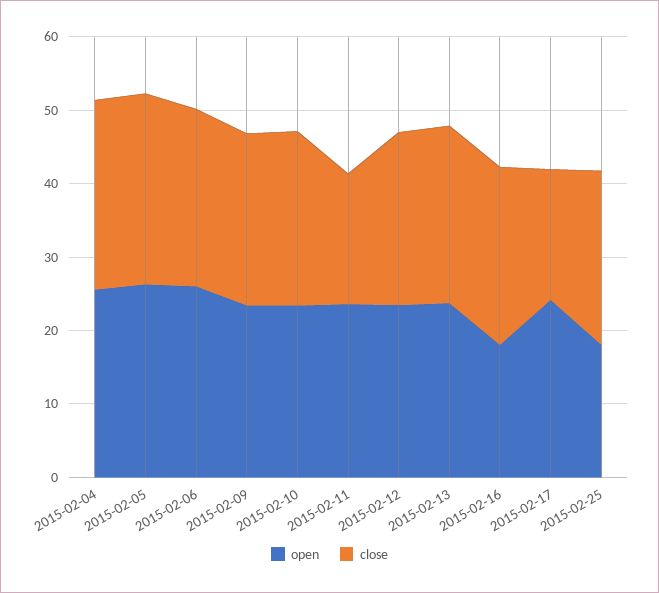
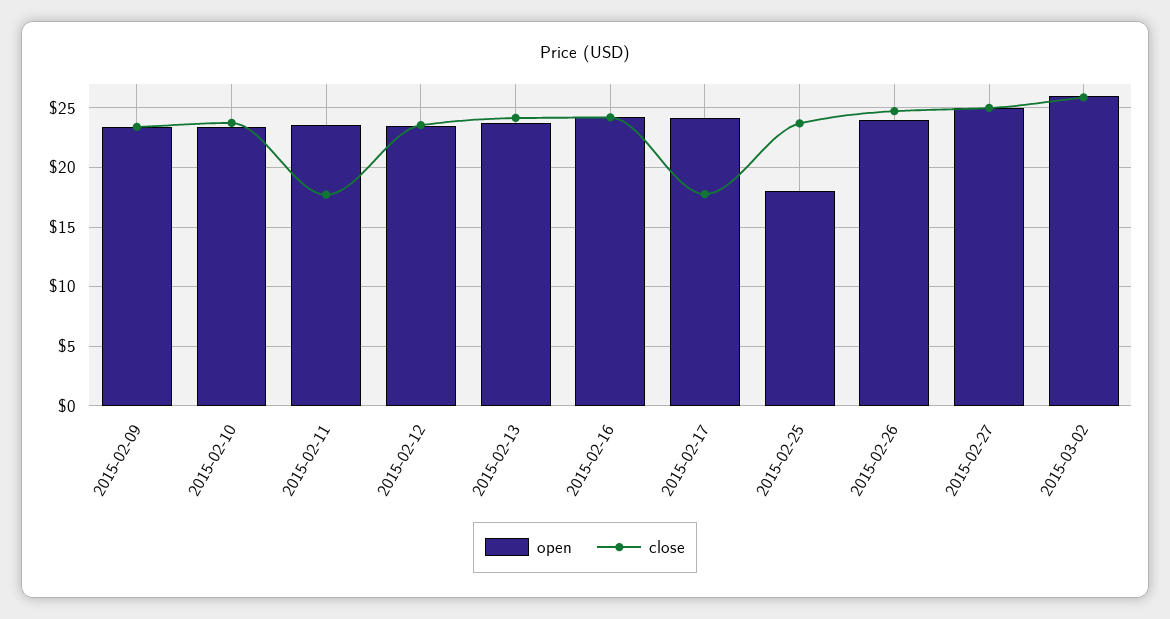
open, 2015-02-04: 26 -> none
close, 2015-02-04: 26 -> none
open, 2015-02-05: 26 -> none
close, 2015-02-05: 26 -> none
open, 2015-02-06: 26 -> none
close, 2015-02-06: 24 -> none
open, 2015-02-16: 18 -> 24
open, 2015-02-26: none -> 24
close, 2015-02-26: none -> 25
open, 2015-02-27: none -> 25
close, 2015-02-27: none -> 25
open, 2015-03-02: none -> 26
close, 2015-03-02: none -> 26

